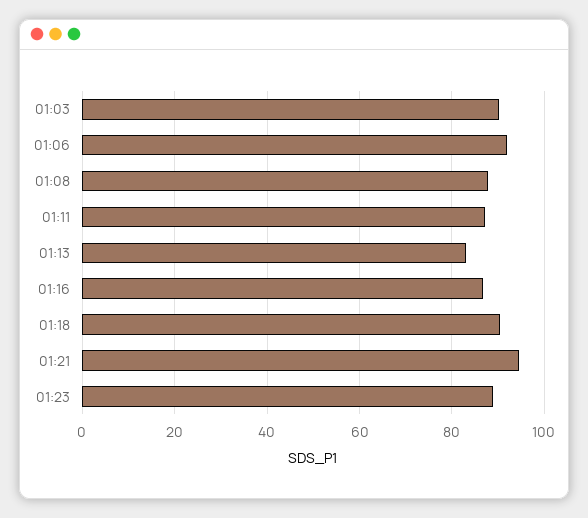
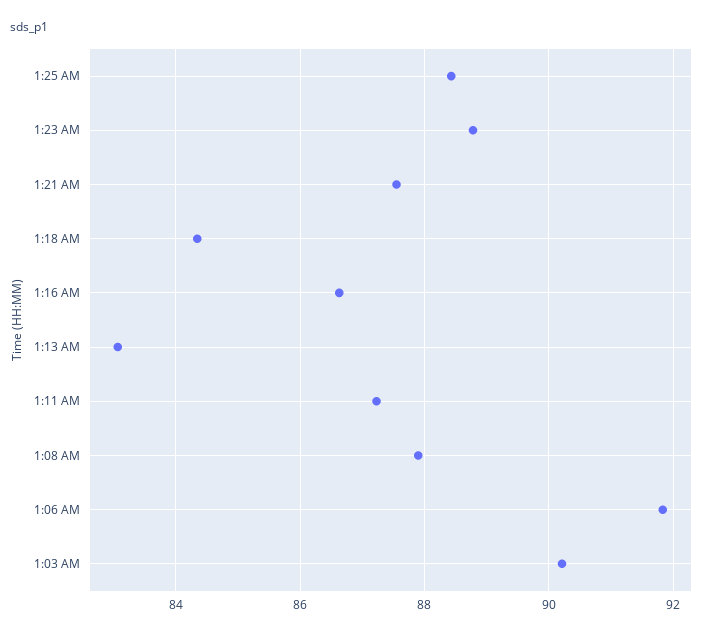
01:18: 90 -> 84.4
01:21: 94 -> 87.6
1:25 AM: none -> 88.4

